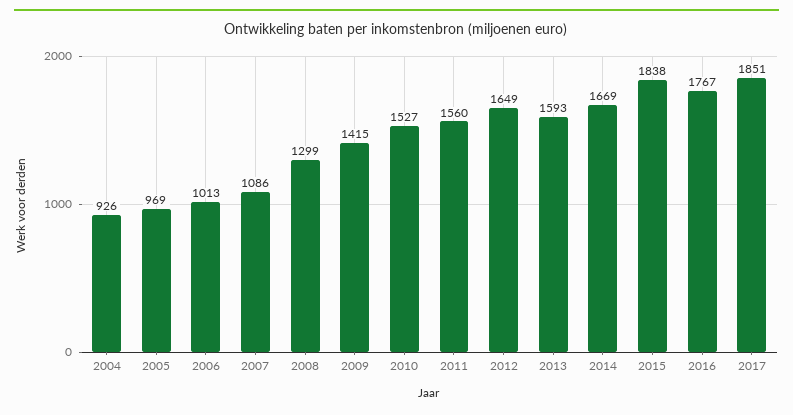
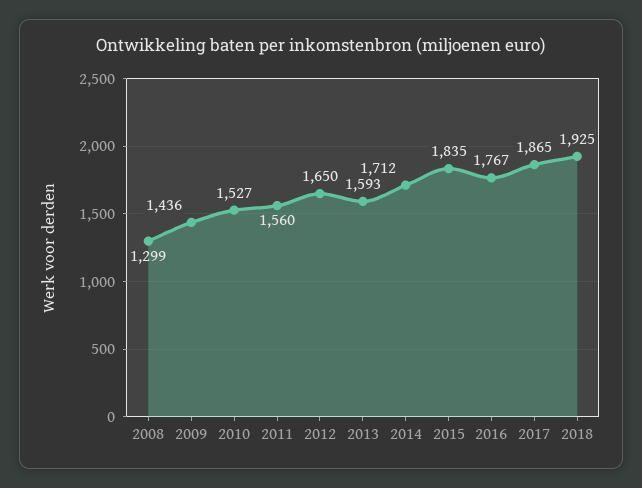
2004: 926 -> none
2005: 969 -> none
2006: 1013 -> none
2007: 1086 -> none
2009: 1415 -> 1436
2012: 1649 -> 1650
2014: 1669 -> 1712
2015: 1838 -> 1835
2017: 1851 -> 1865
2018: none -> 1925

